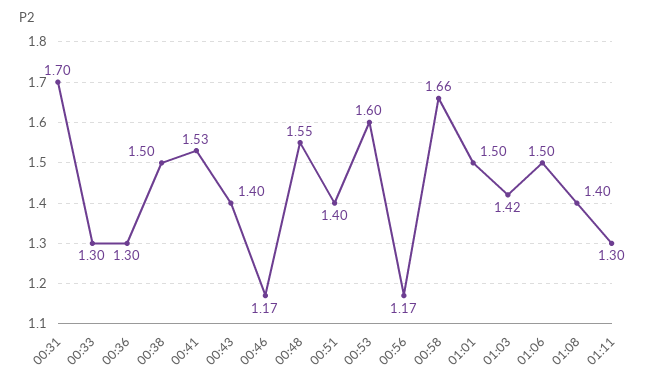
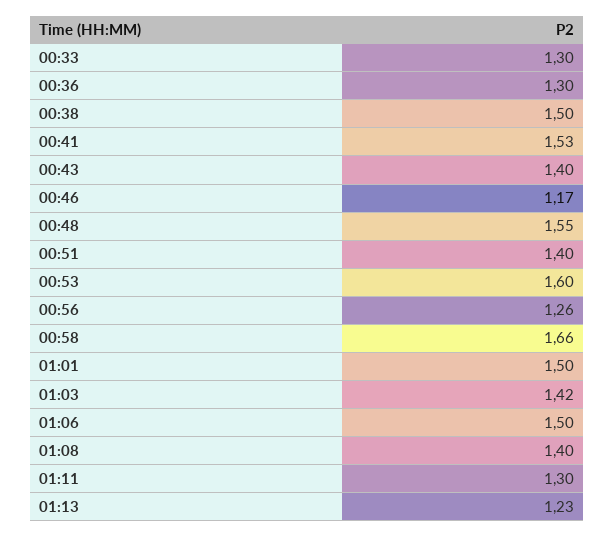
00:31: 1.7 -> none
00:56: 1.17 -> 1.26
01:13: none -> 1.23

